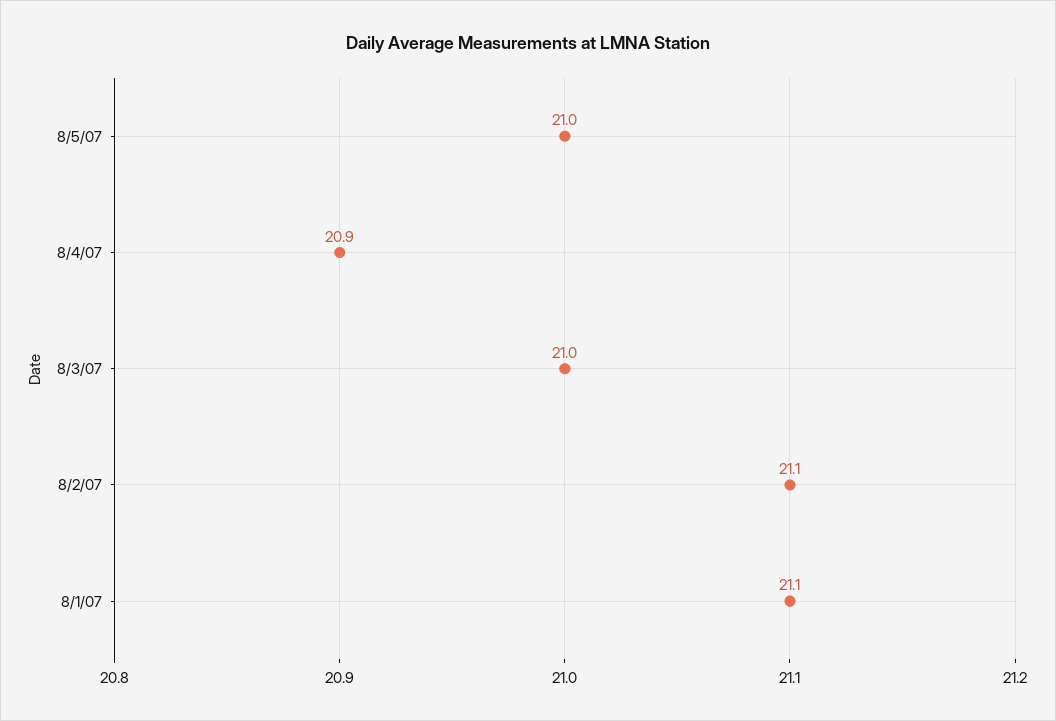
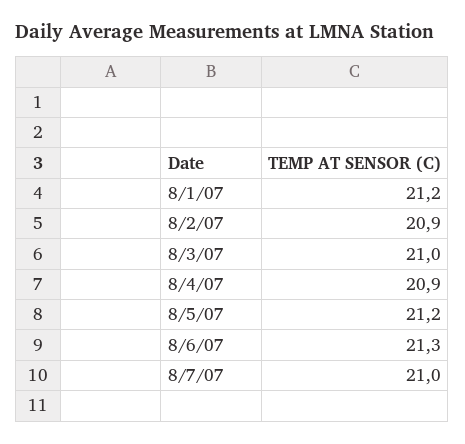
8/5/07: 21 -> 21.2
8/2/07: 21.1 -> 20.9
8/1/07: 21.1 -> 21.2
8/6/07: none -> 21.3
8/7/07: none -> 21

